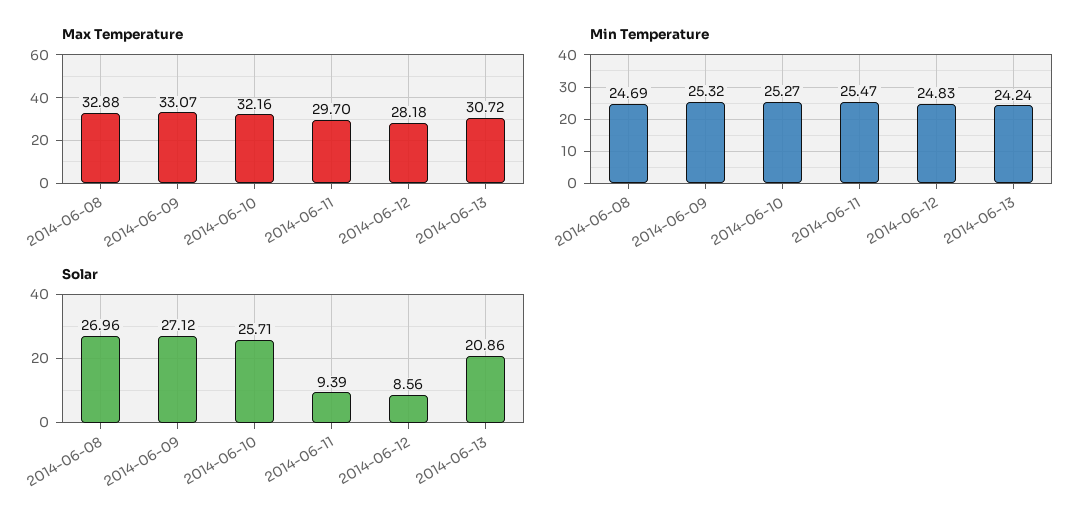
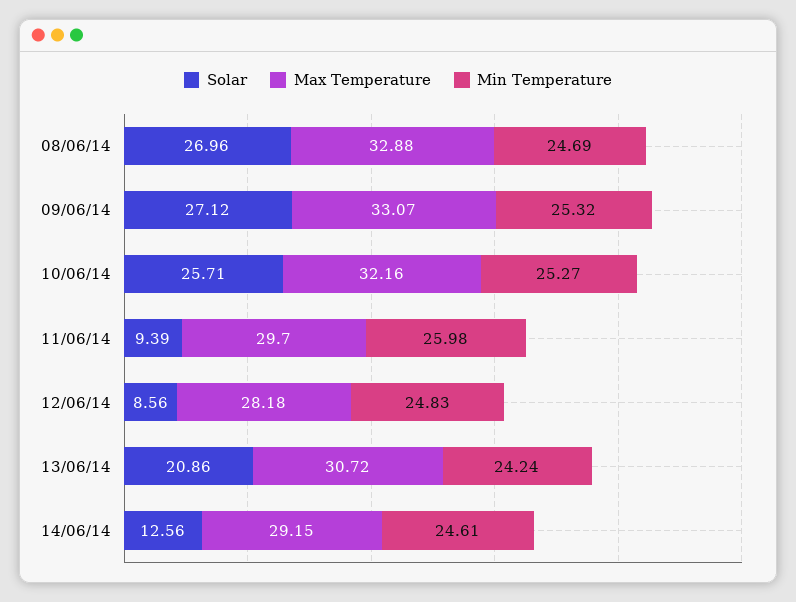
Min Temperature, 2014-06-11: 25.47 -> 25.98
Solar, 14/06/14: none -> 12.56
Max Temperature, 14/06/14: none -> 29.15
Min Temperature, 14/06/14: none -> 24.61

